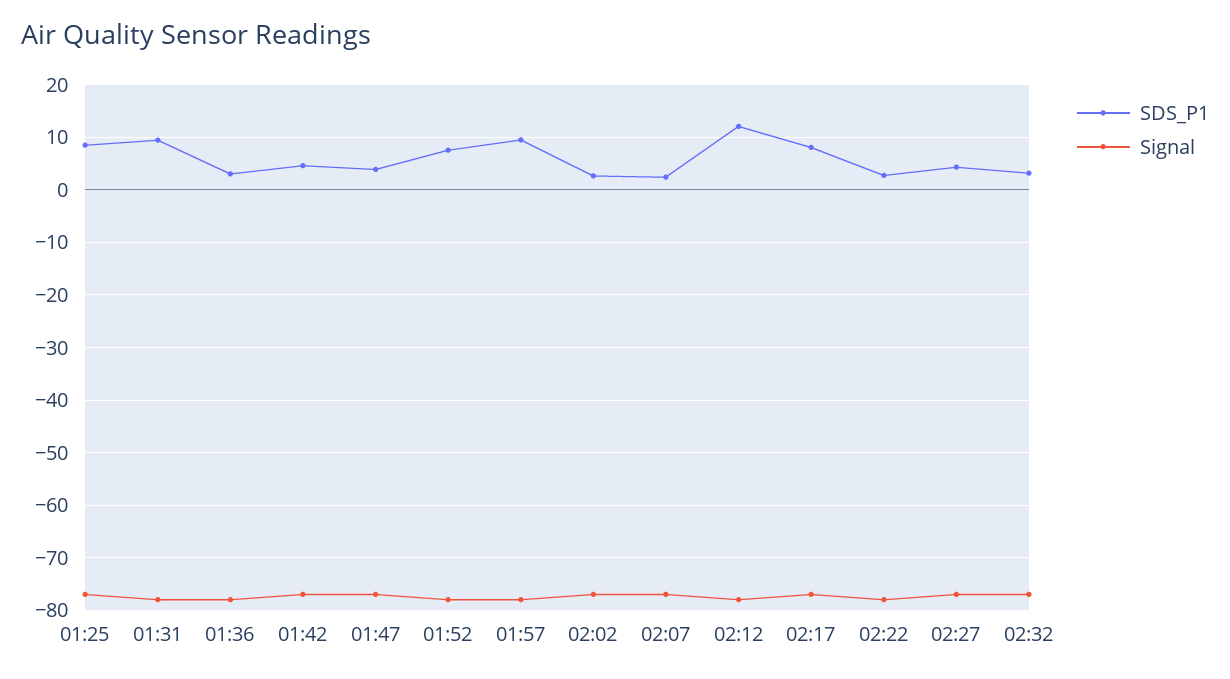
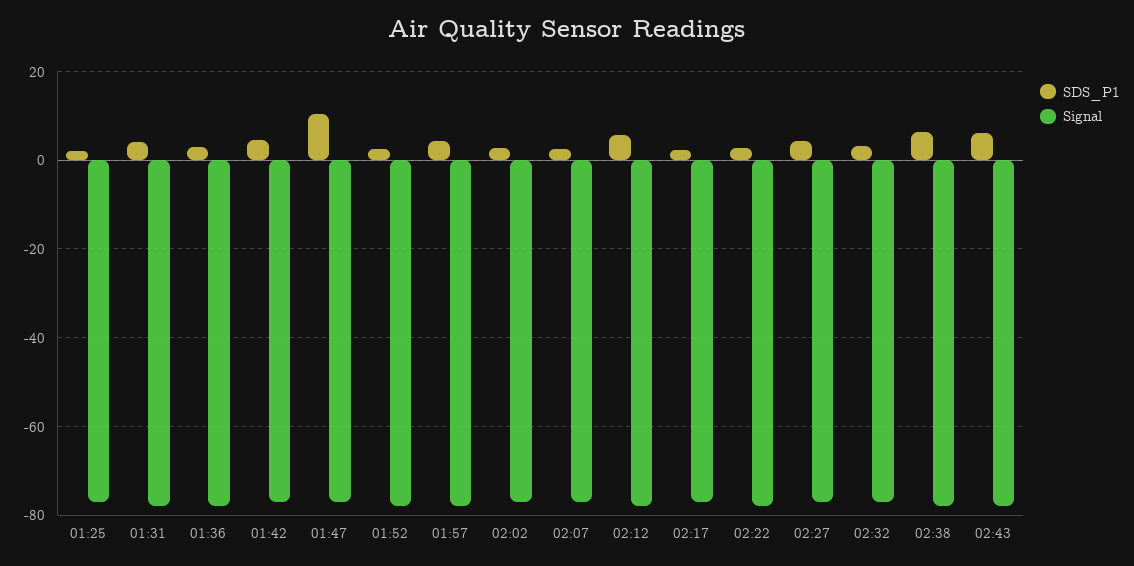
SDS_P1, 01:25: 8 -> 2
SDS_P1, 01:31: 10 -> 4
SDS_P1, 01:47: 4 -> 10
SDS_P1, 01:52: 8 -> 2
SDS_P1, 01:57: 10 -> 4
SDS_P1, 02:12: 12 -> 6
SDS_P1, 02:17: 8 -> 2
SDS_P1, 02:38: none -> 6
Signal, 02:38: none -> -78
SDS_P1, 02:43: none -> 6
Signal, 02:43: none -> -78

